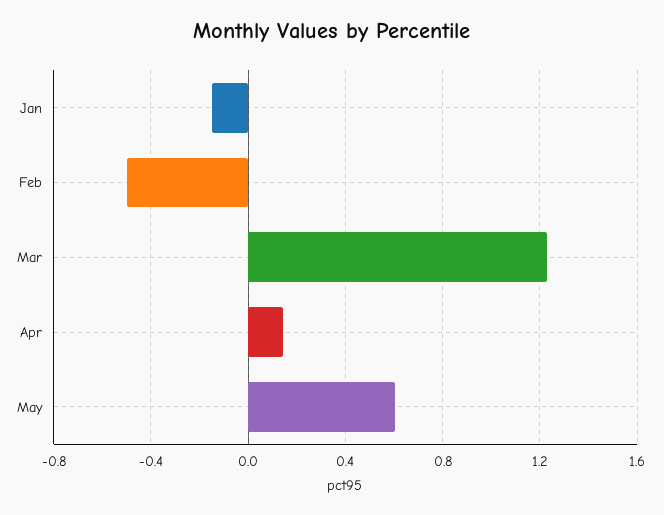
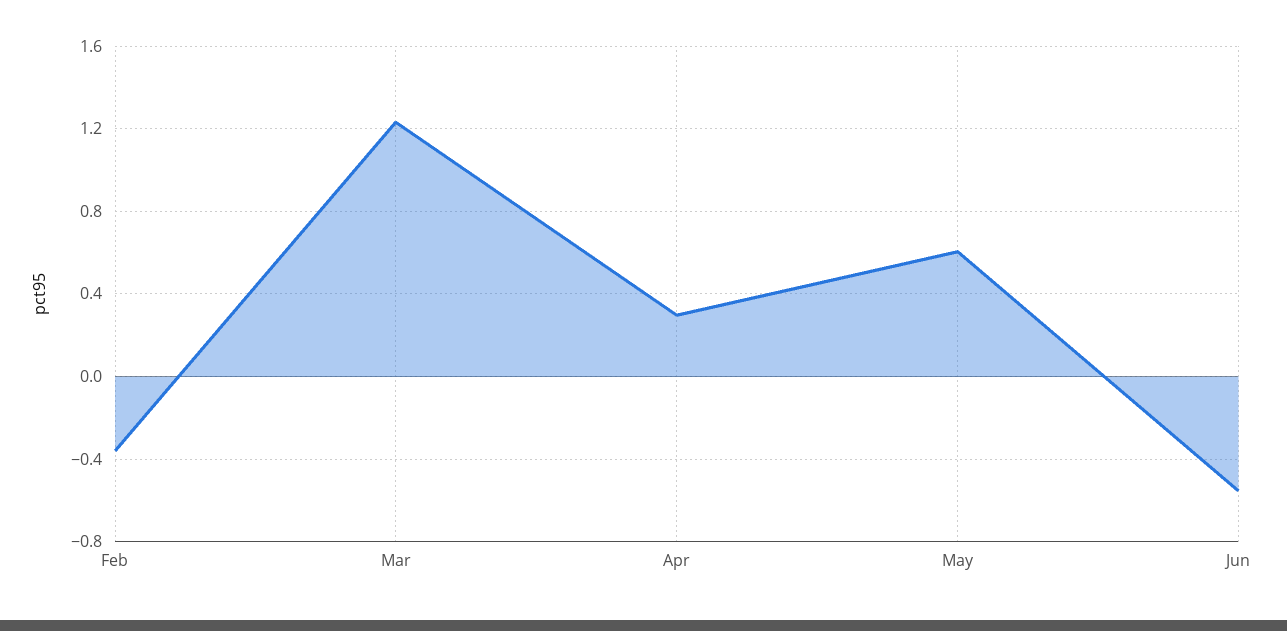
Jan: -0.15 -> none
Feb: -0.5 -> -0.35
Apr: 0.15 -> 0.3
Jun: none -> -0.55

